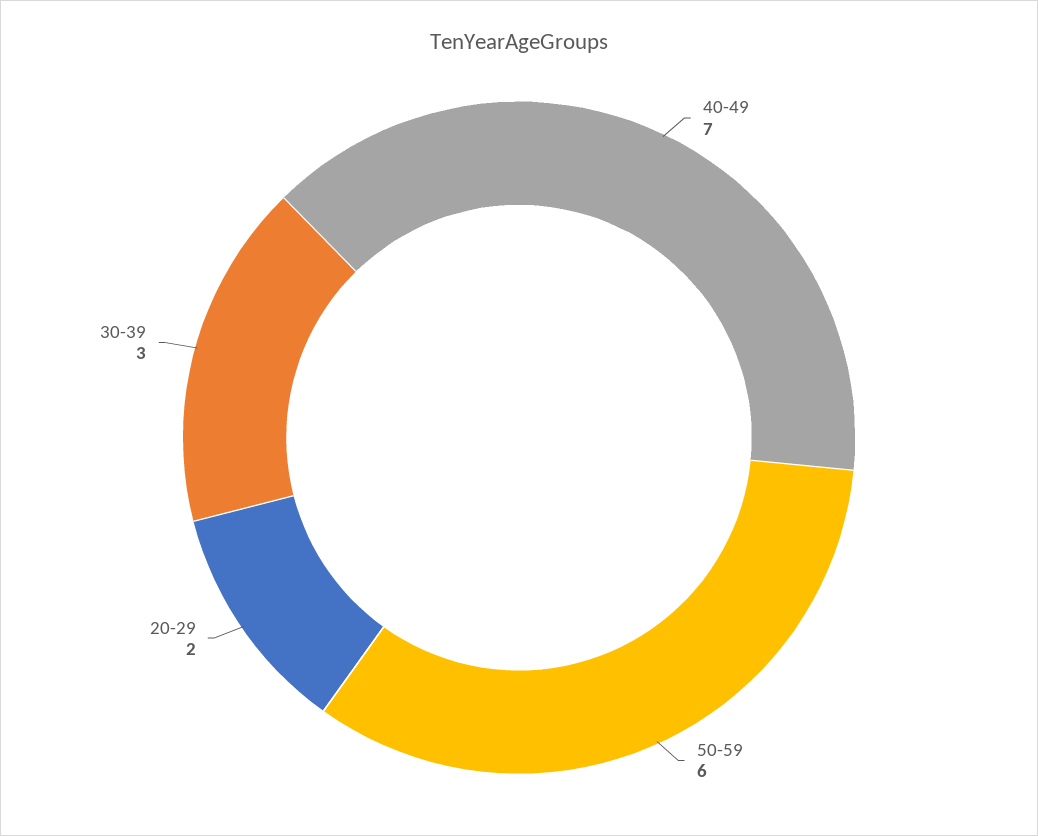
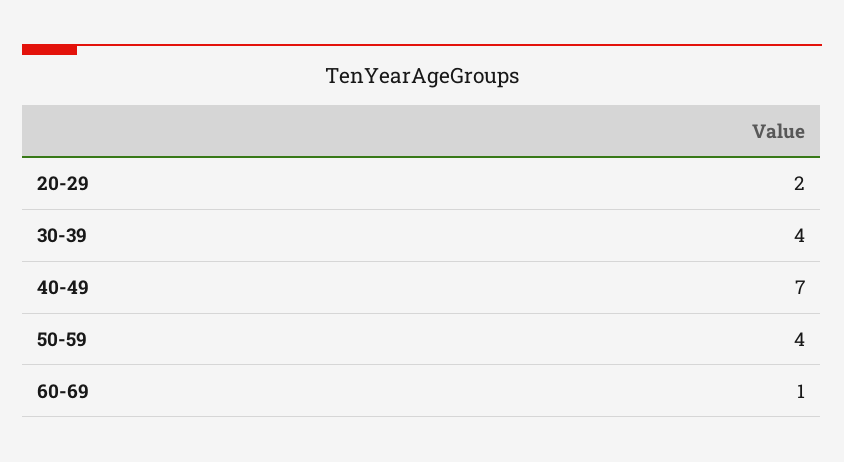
50-59: 6 -> 4
30-39: 3 -> 4
60-69: none -> 1

